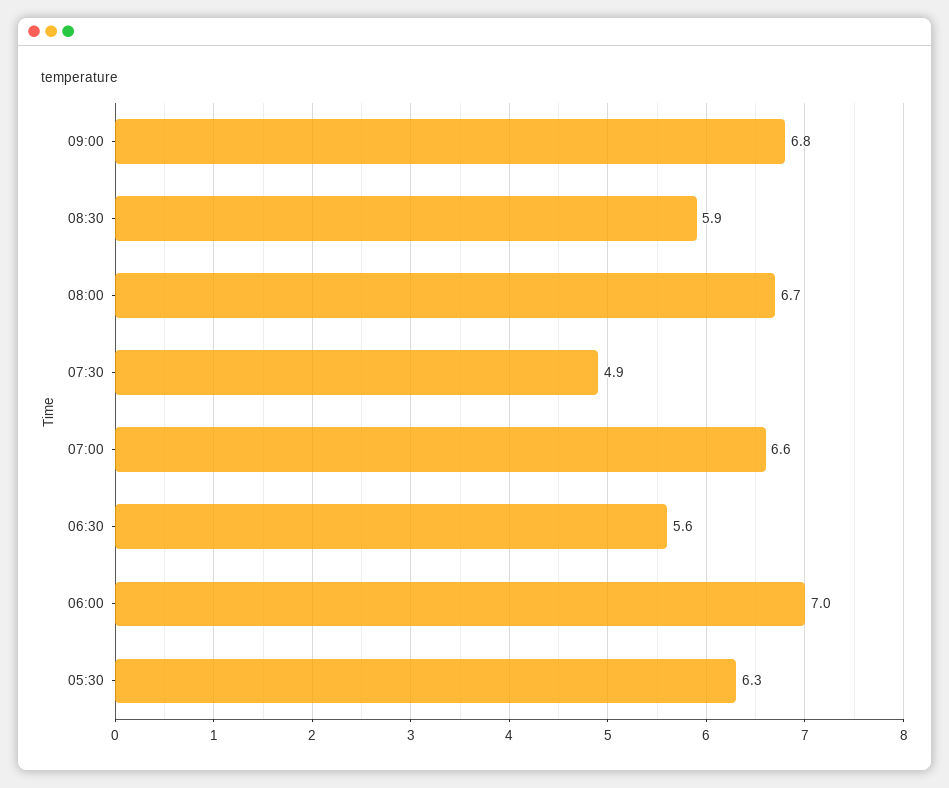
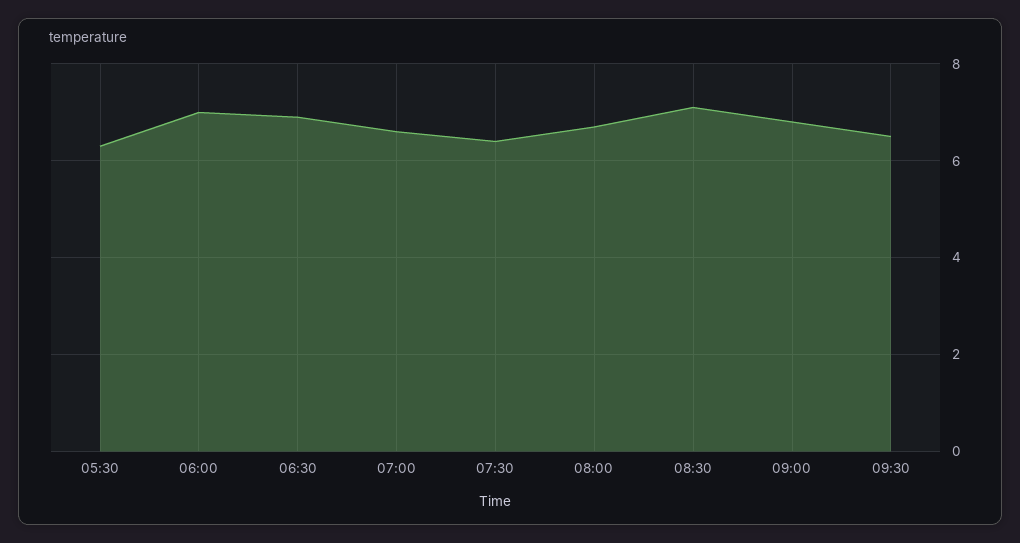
08:30: 5.9 -> 7
07:30: 4.9 -> 6.5
06:30: 5.6 -> 7
09:30: none -> 6.5

